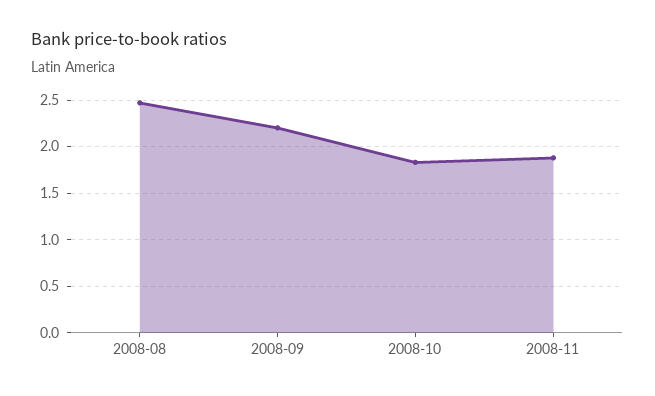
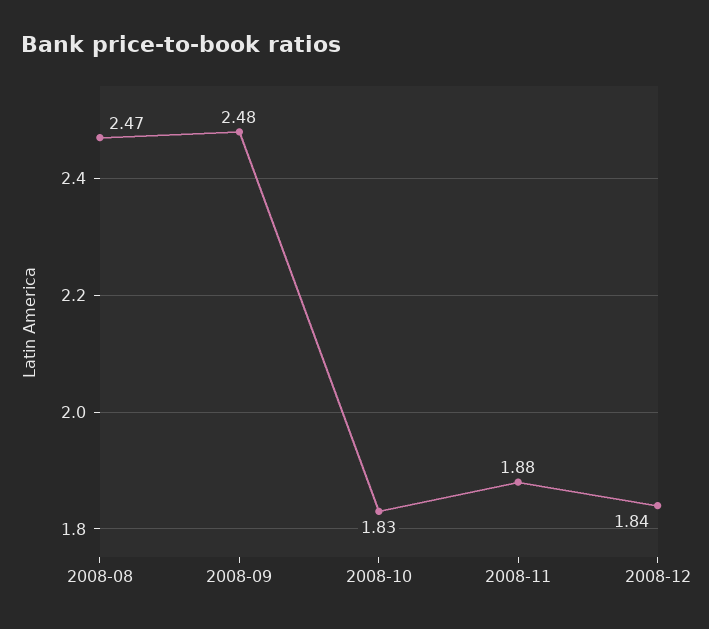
2008-09: 2.2 -> 2.48
2008-12: none -> 1.84

